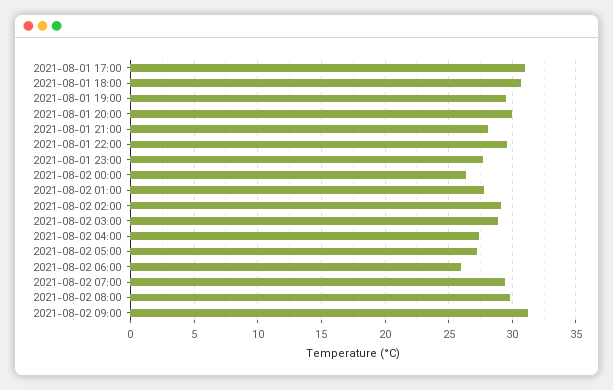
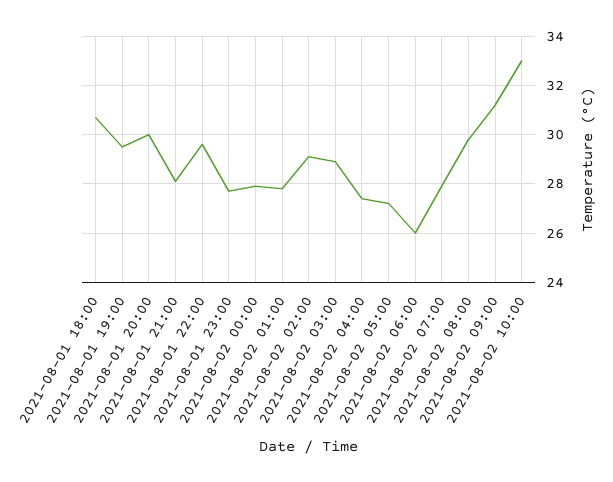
2021-08-01 17:00: 31 -> none
2021-08-02 00:00: 26.5 -> 28
2021-08-02 07:00: 29.5 -> 28
2021-08-02 10:00: none -> 33

